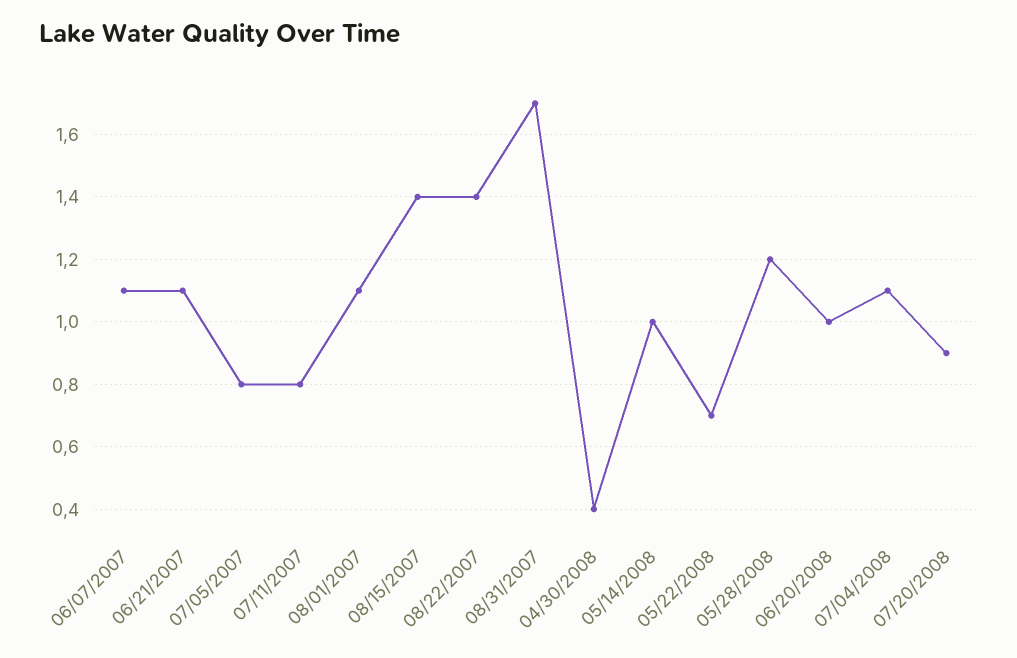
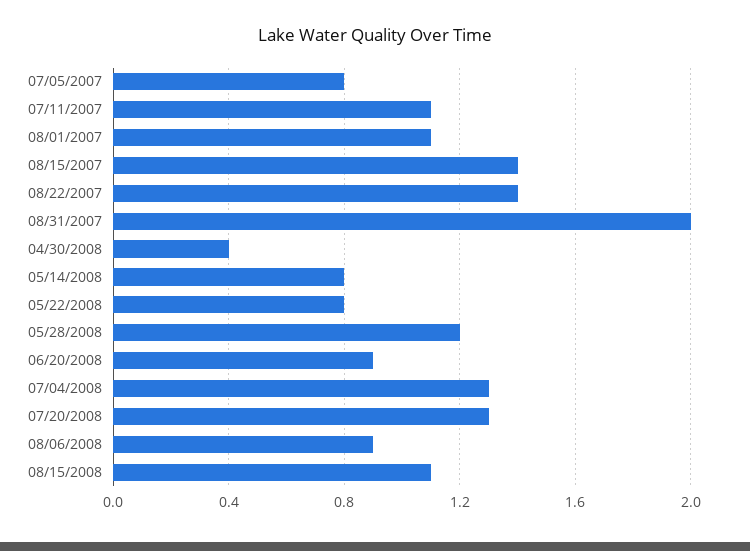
06/07/2007: 1.1 -> none
06/21/2007: 1.1 -> none
07/11/2007: 0.8 -> 1.1
08/31/2007: 1.7 -> 2
05/14/2008: 1 -> 0.8
05/22/2008: 0.7 -> 0.8
06/20/2008: 1 -> 0.9
07/04/2008: 1.1 -> 1.3
07/20/2008: 0.9 -> 1.3
08/06/2008: none -> 0.9
08/15/2008: none -> 1.1

